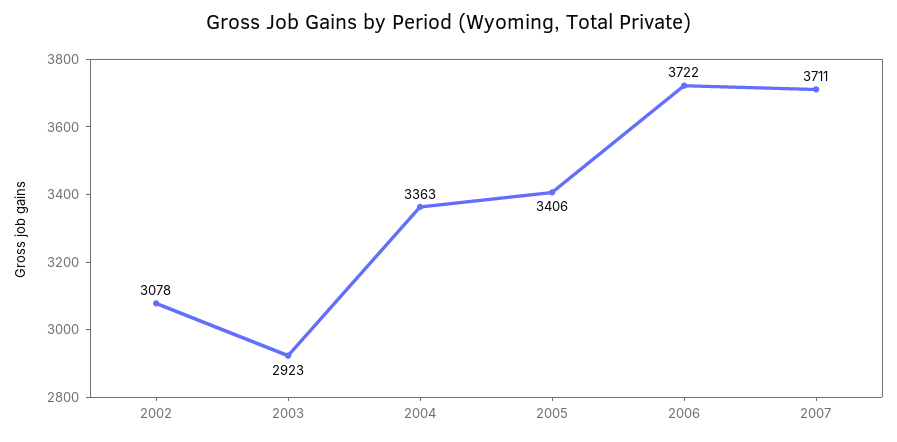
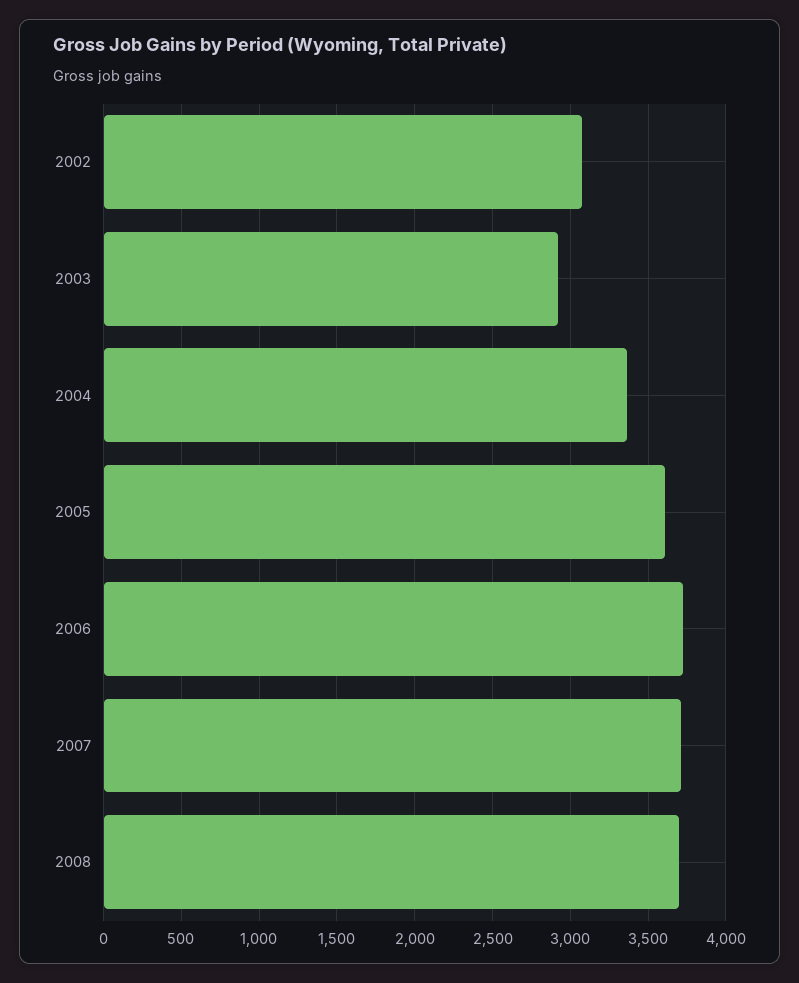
2005: 3406 -> 3600
2008: none -> 3700

